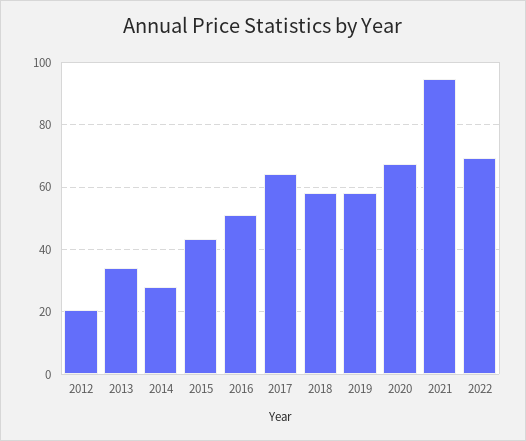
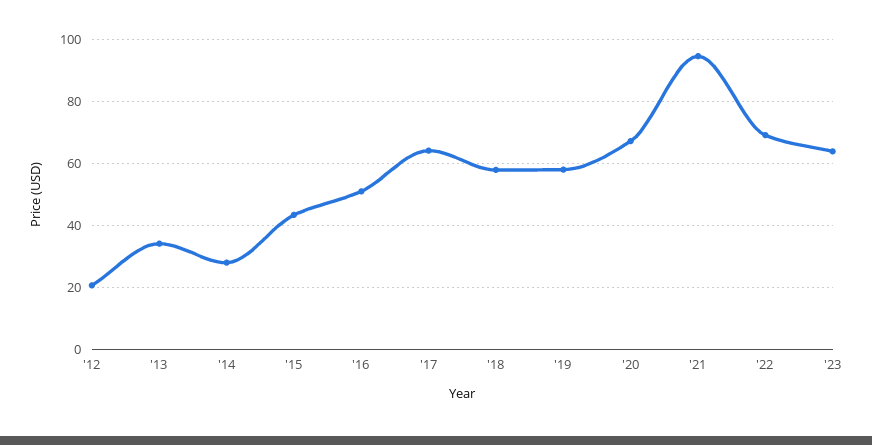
'23: none -> 64

